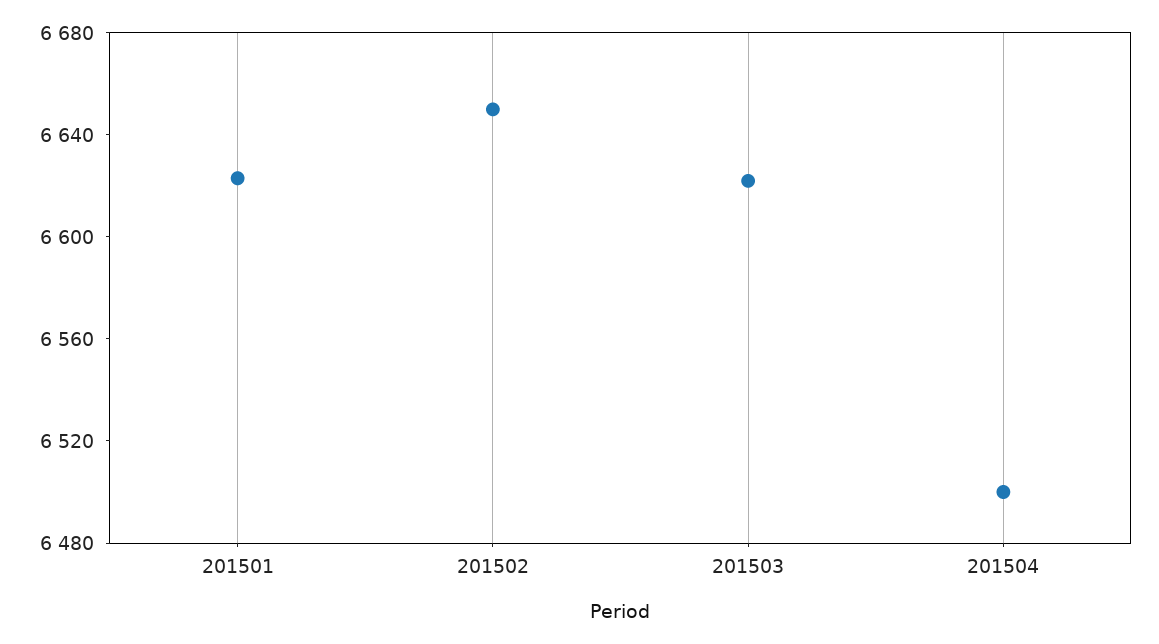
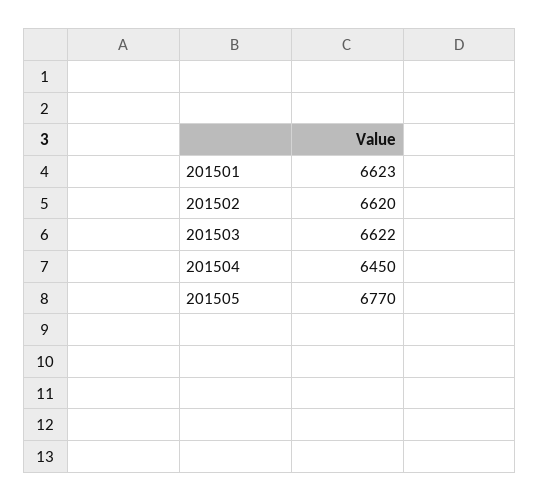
201502: 6650 -> 6620
201504: 6500 -> 6450
201505: none -> 6770

